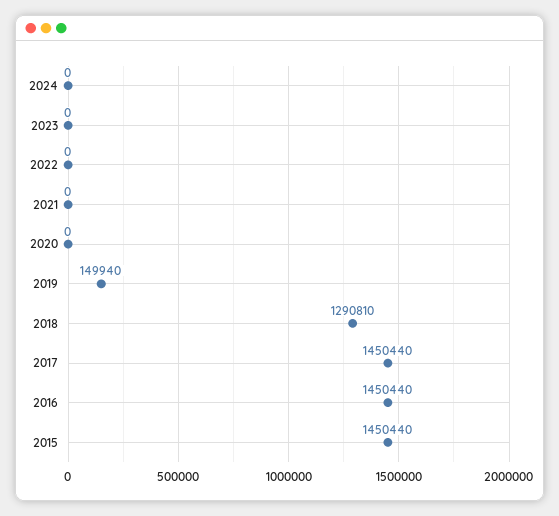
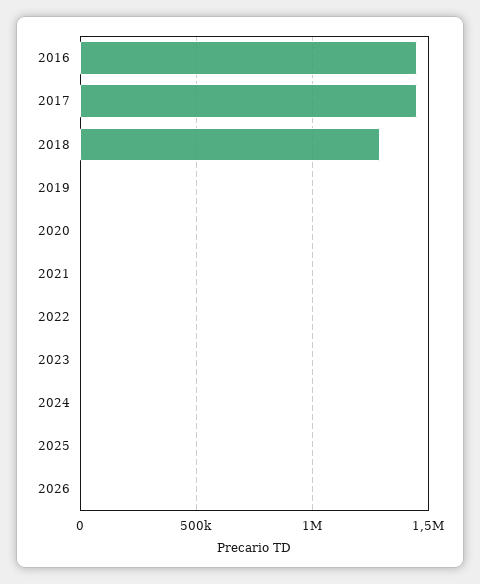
2019: 149940 -> 0
2015: 1450440 -> none
2025: none -> 0
2026: none -> 0

